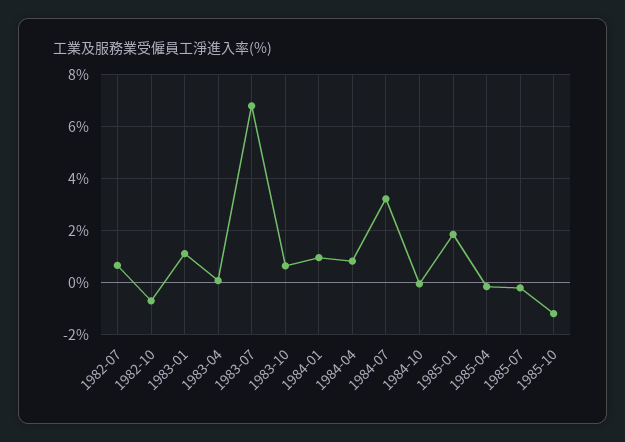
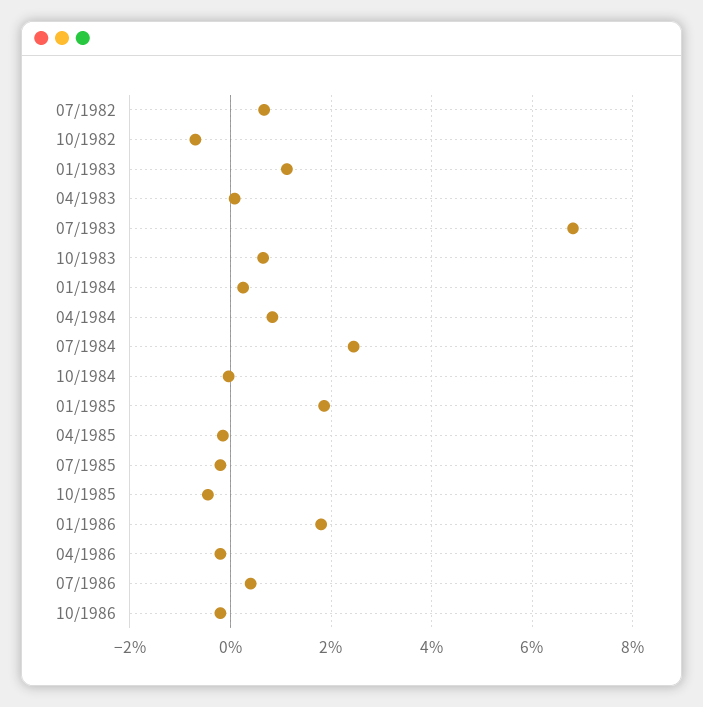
1984-01: 1 -> 0.2
1984-07: 3.25 -> 2.4
1985-10: -1.25 -> -0.4
01/1986: none -> 1.8
04/1986: none -> -0.2
07/1986: none -> 0.4
10/1986: none -> -0.2

